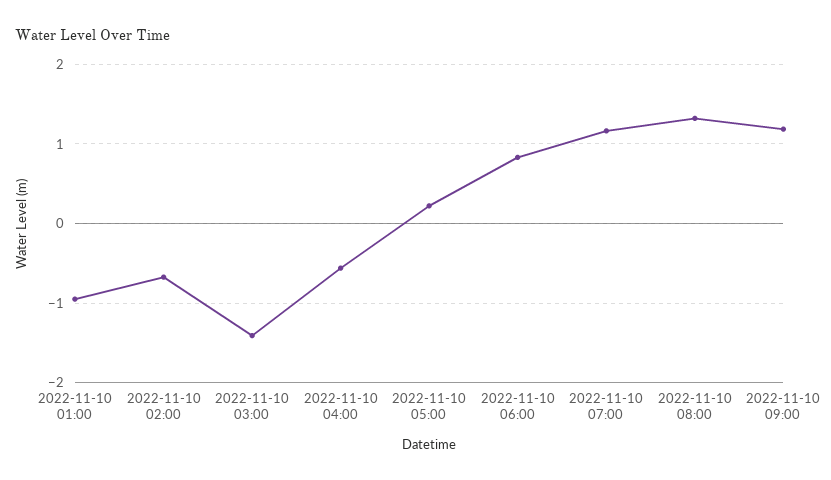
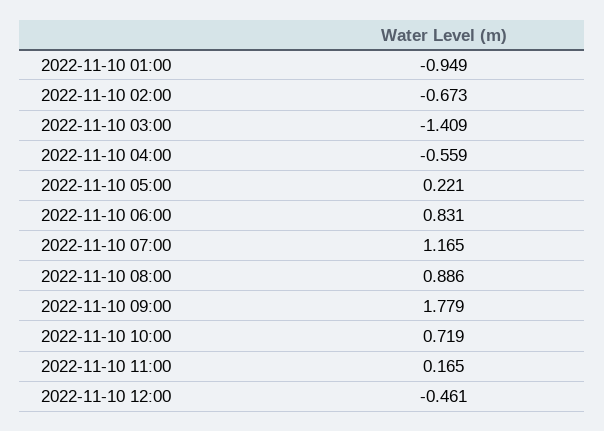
2022-11-10 08:00: 1.3 -> 0.886
2022-11-10 09:00: 1.2 -> 1.779
2022-11-10 10:00: none -> 0.719
2022-11-10 11:00: none -> 0.165
2022-11-10 12:00: none -> -0.461

